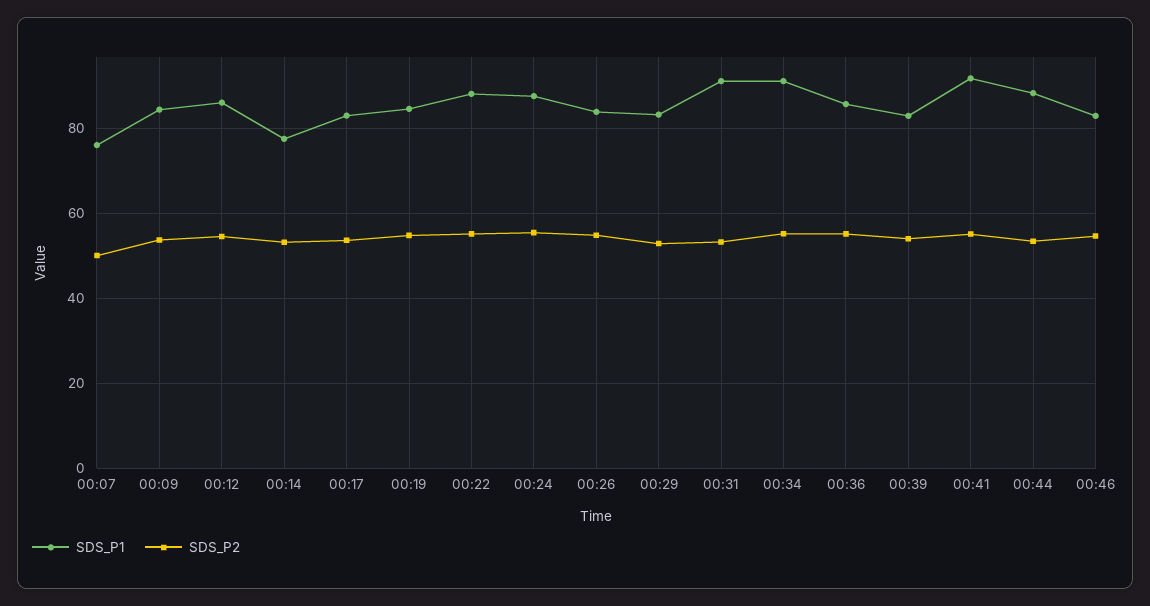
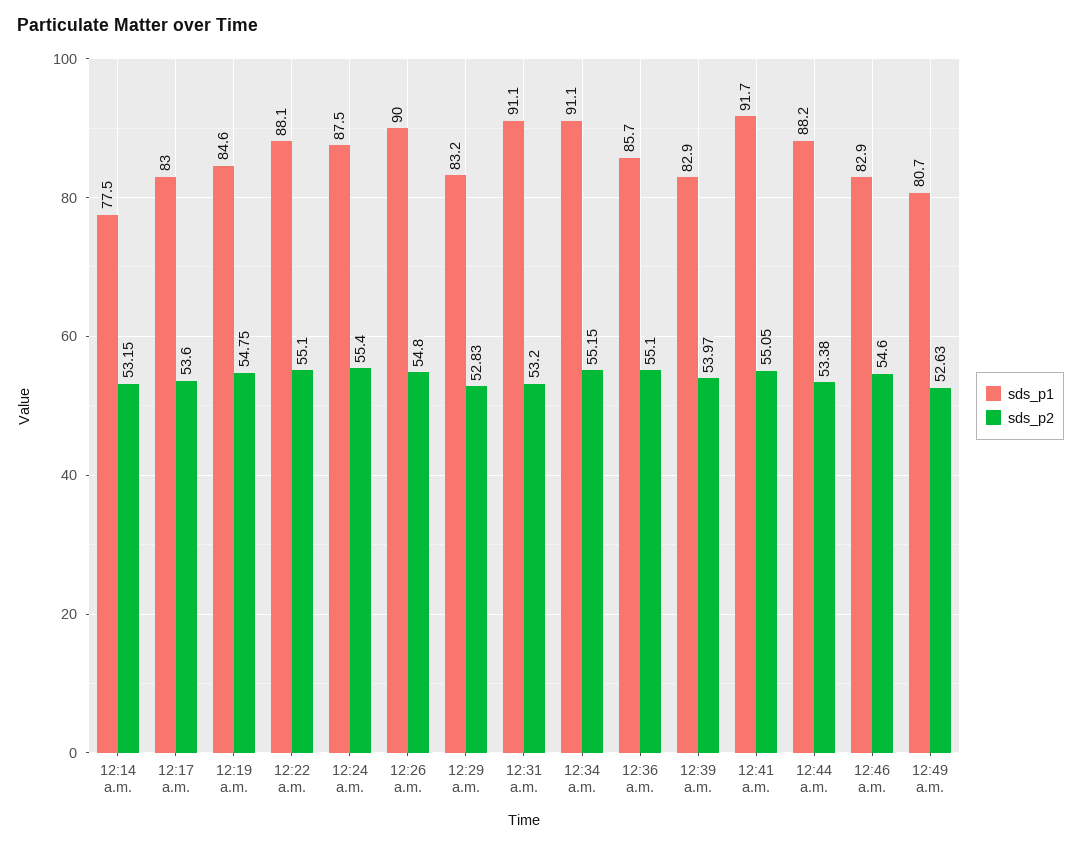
SDS_P1, 00:07: 76 -> none
SDS_P2, 00:07: 50 -> none
SDS_P1, 00:09: 84 -> none
SDS_P2, 00:09: 54 -> none
SDS_P1, 00:12: 86 -> none
SDS_P2, 00:12: 54 -> none
SDS_P1, 00:26: 84 -> 90
SDS_P1, 12:49 a.m.: none -> 80.7
SDS_P2, 12:49 a.m.: none -> 52.63

